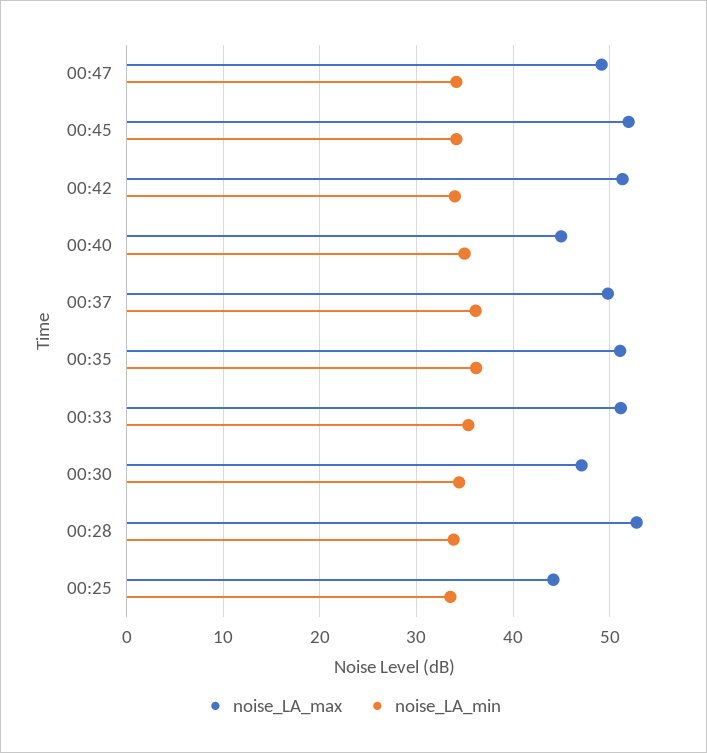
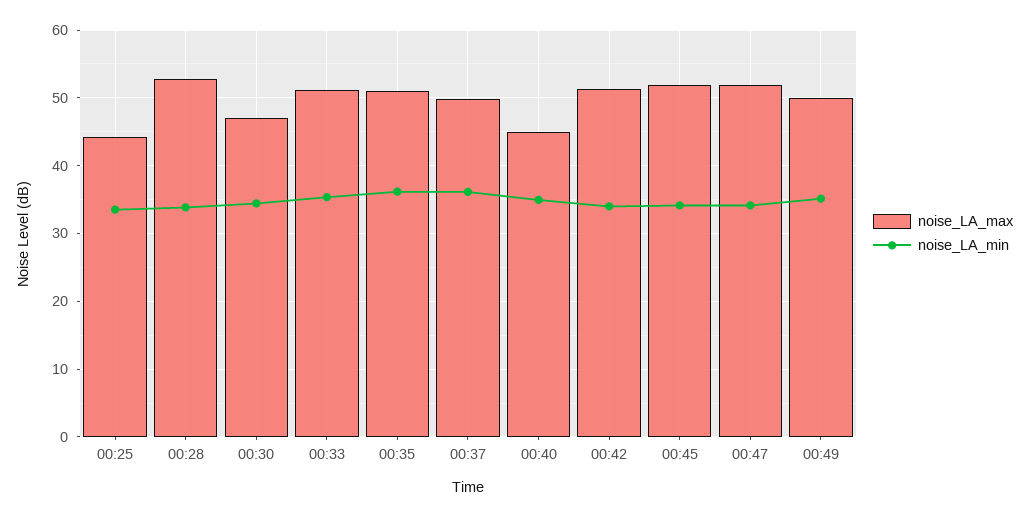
noise_LA_max, 00:47: 49 -> 52
noise_LA_max, 00:49: none -> 50
noise_LA_min, 00:49: none -> 35

